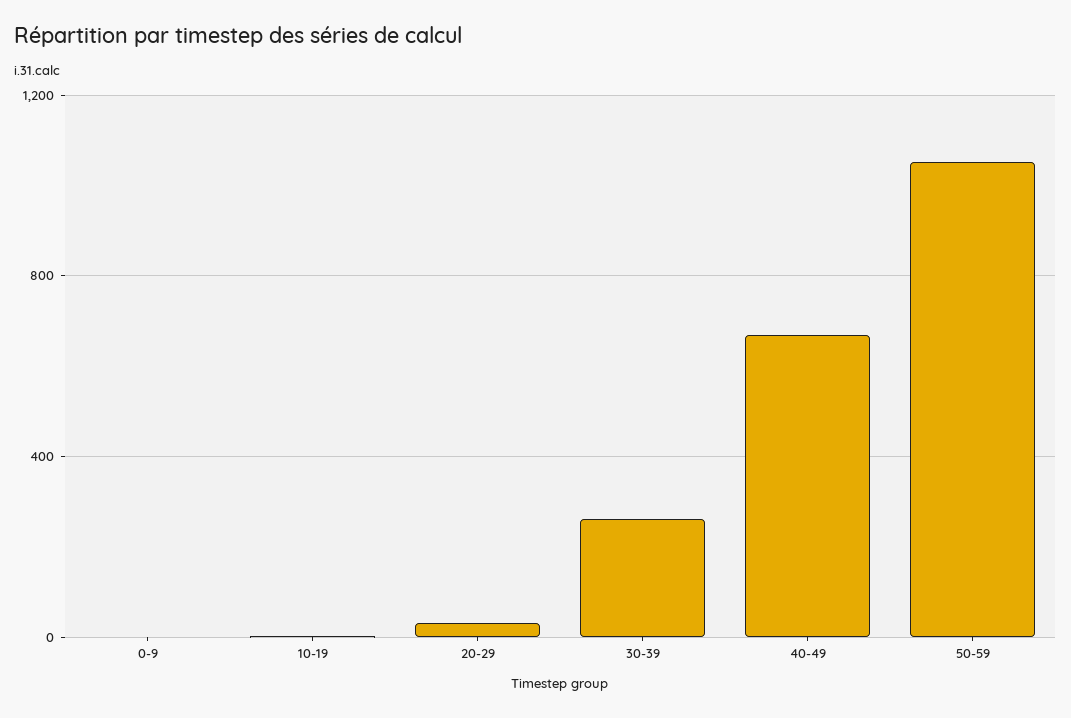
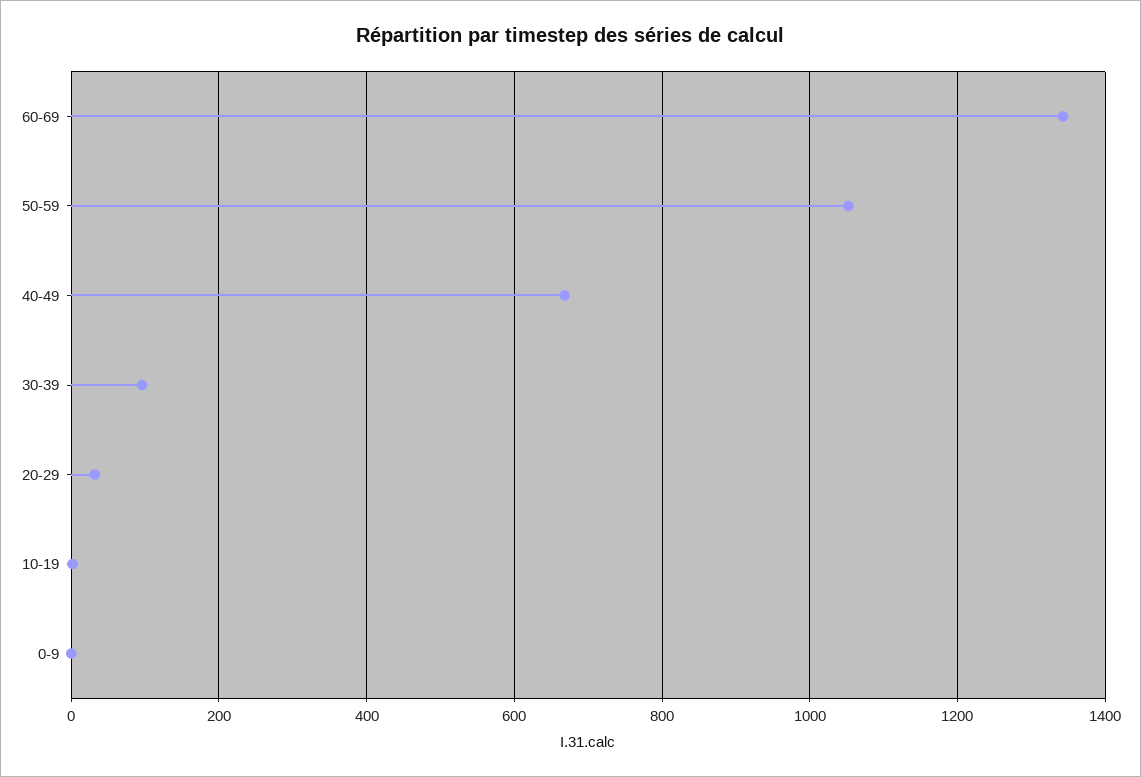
30-39: 250 -> 100
60-69: none -> 1340

